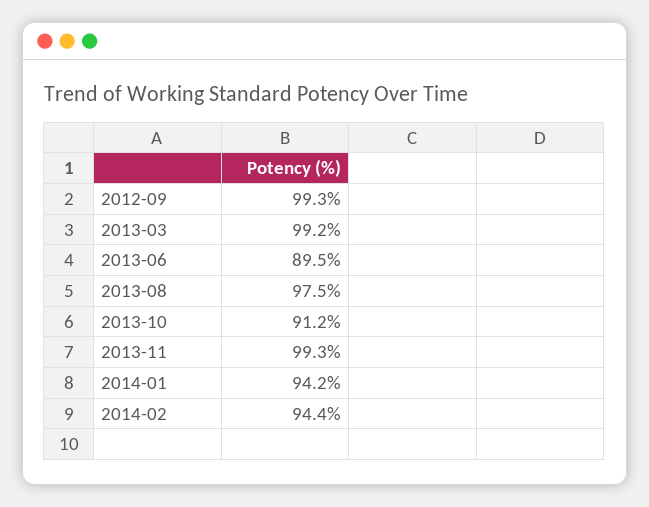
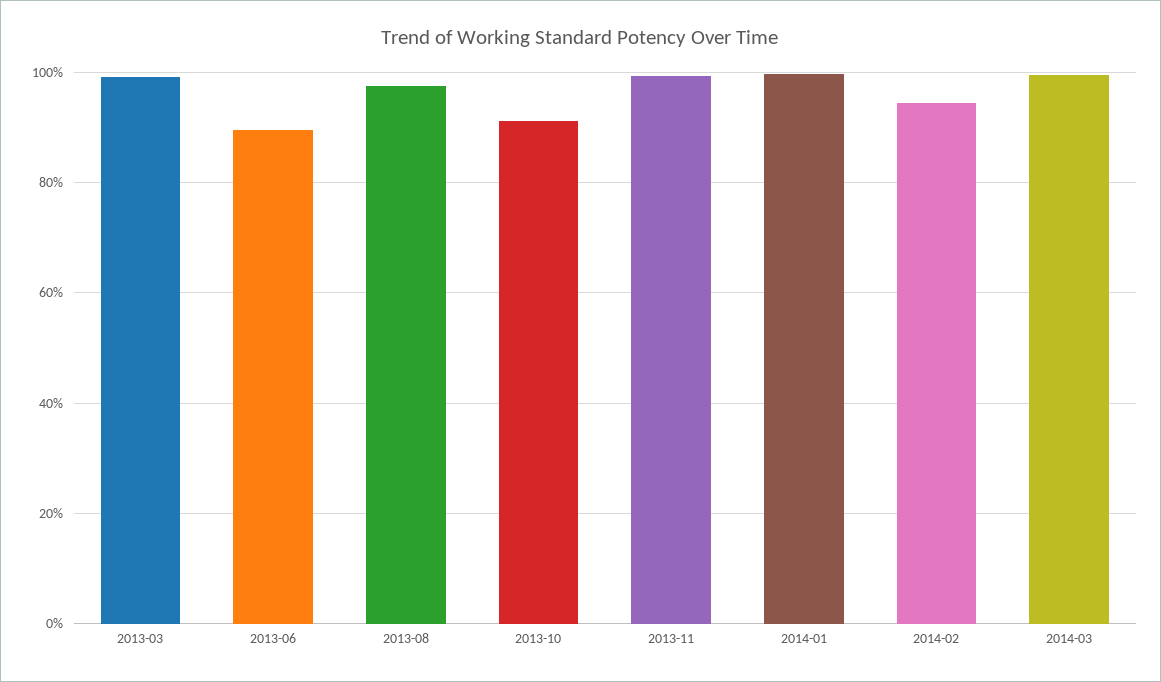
2012-09: 99.3 -> none
2014-01: 94.2 -> 100
2014-03: none -> 100

